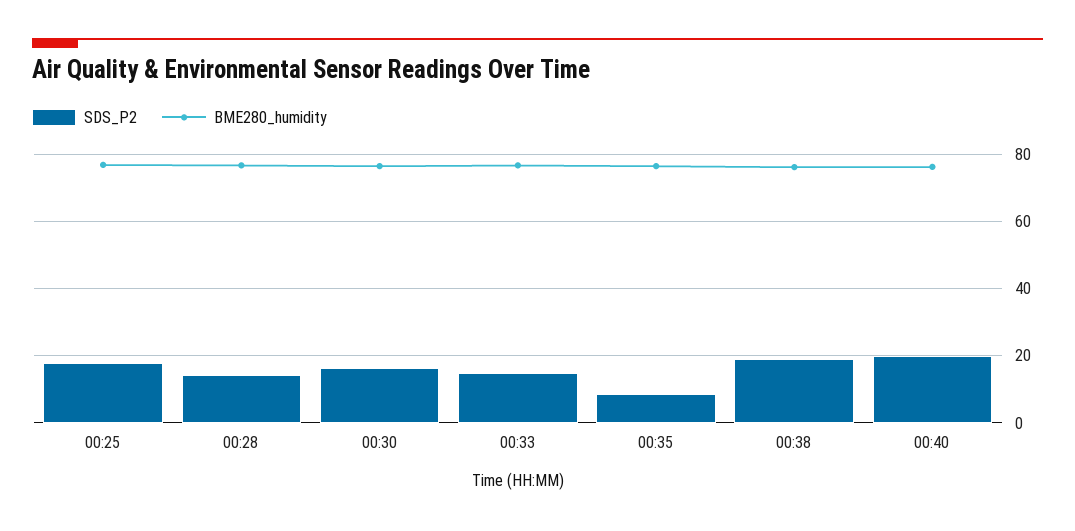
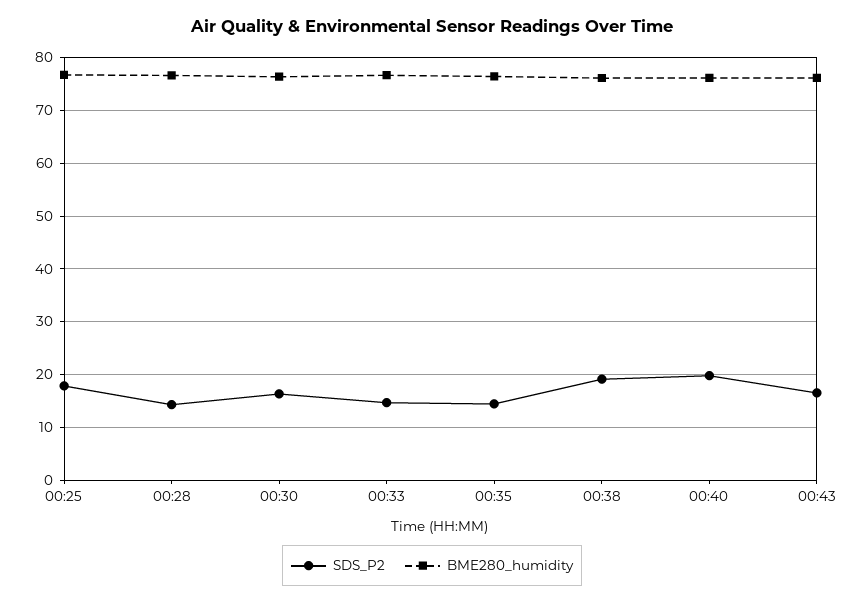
SDS_P2, 00:35: 8 -> 14
SDS_P2, 00:43: none -> 16
BME280_humidity, 00:43: none -> 76

